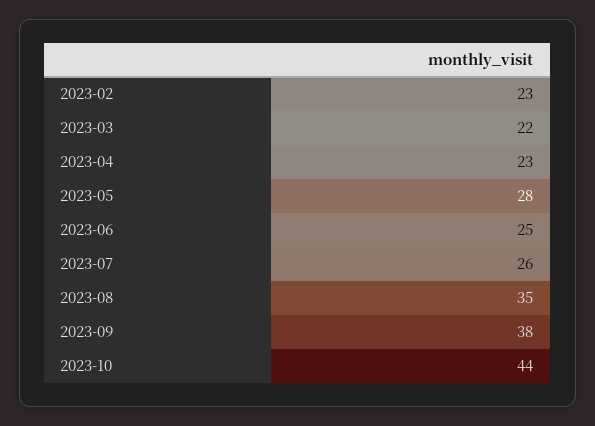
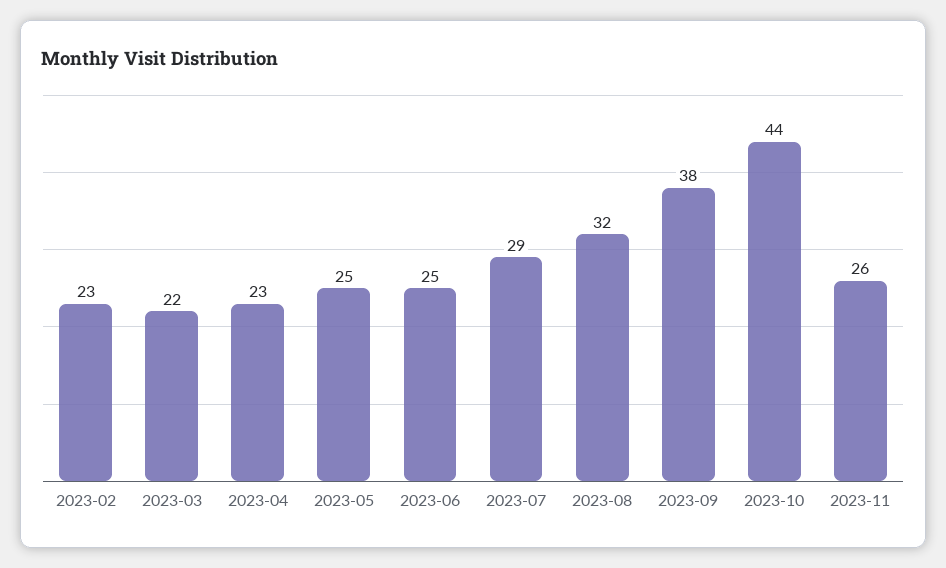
2023-05: 28 -> 25
2023-07: 26 -> 29
2023-08: 35 -> 32
2023-11: none -> 26

